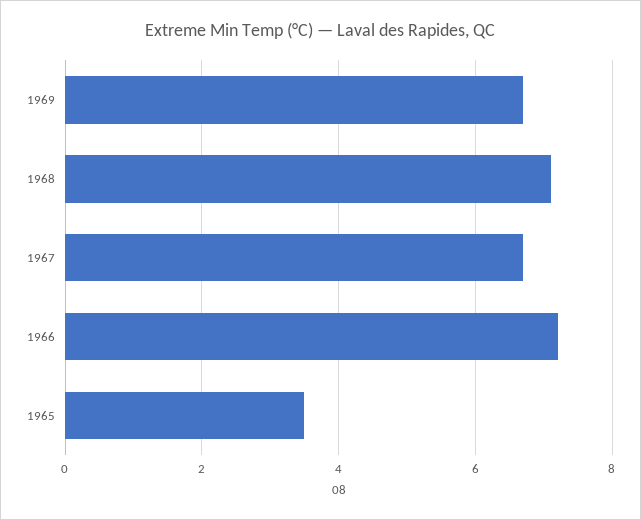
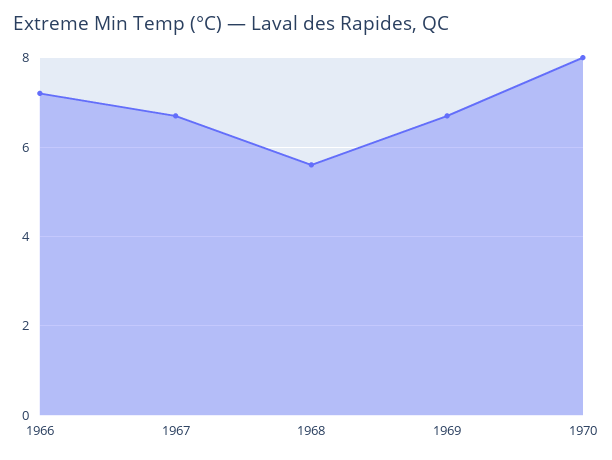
1968: 7 -> 5.5
1965: 3.5 -> none
1970: none -> 8

